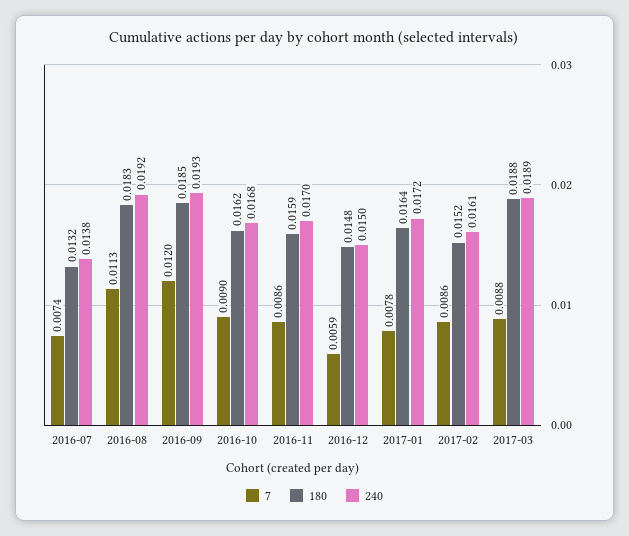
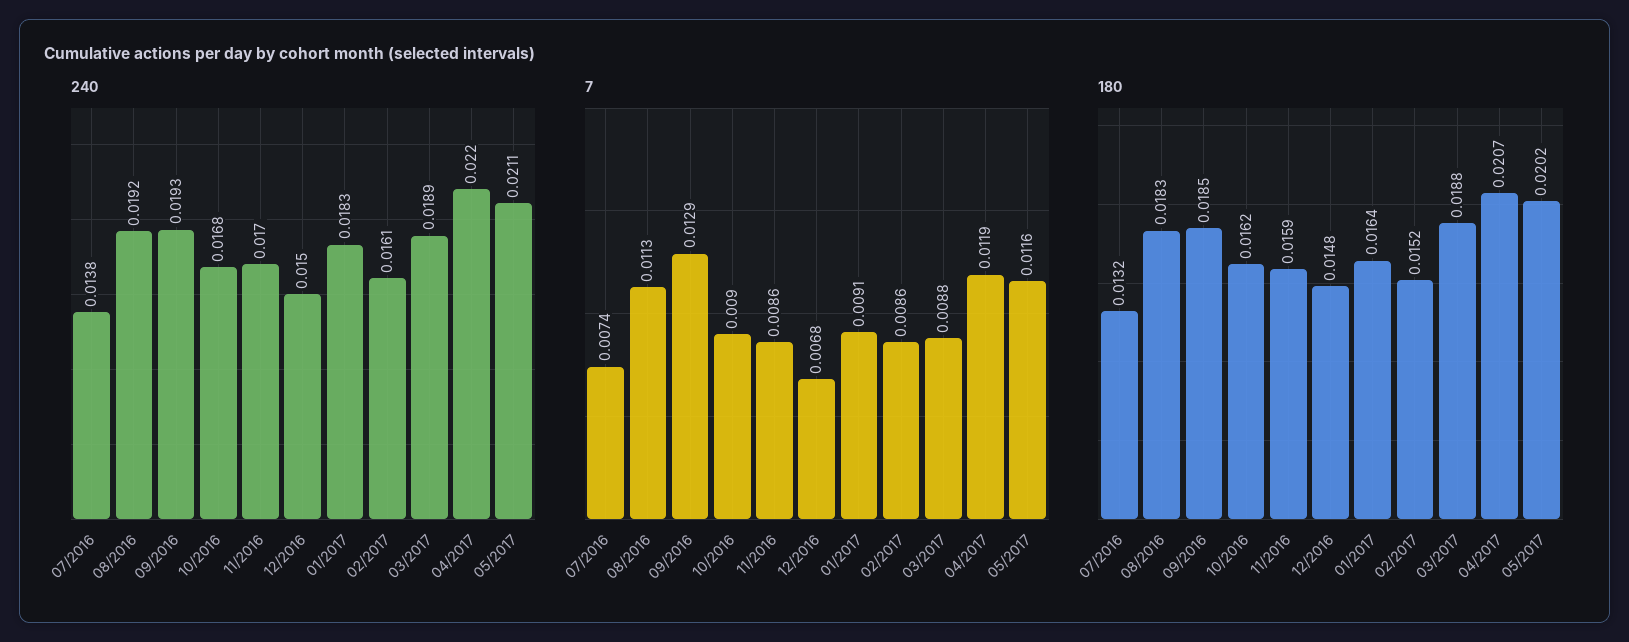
7, 2016-09: 0.012 -> 0.0129
7, 2016-12: 0.0059 -> 0.0068
7, 2017-01: 0.0078 -> 0.0091
240, 2017-01: 0.0172 -> 0.0183
240, 04/2017: none -> 0.022
240, 05/2017: none -> 0.0211
7, 04/2017: none -> 0.0119
7, 05/2017: none -> 0.0116
180, 04/2017: none -> 0.0207
180, 05/2017: none -> 0.0202

